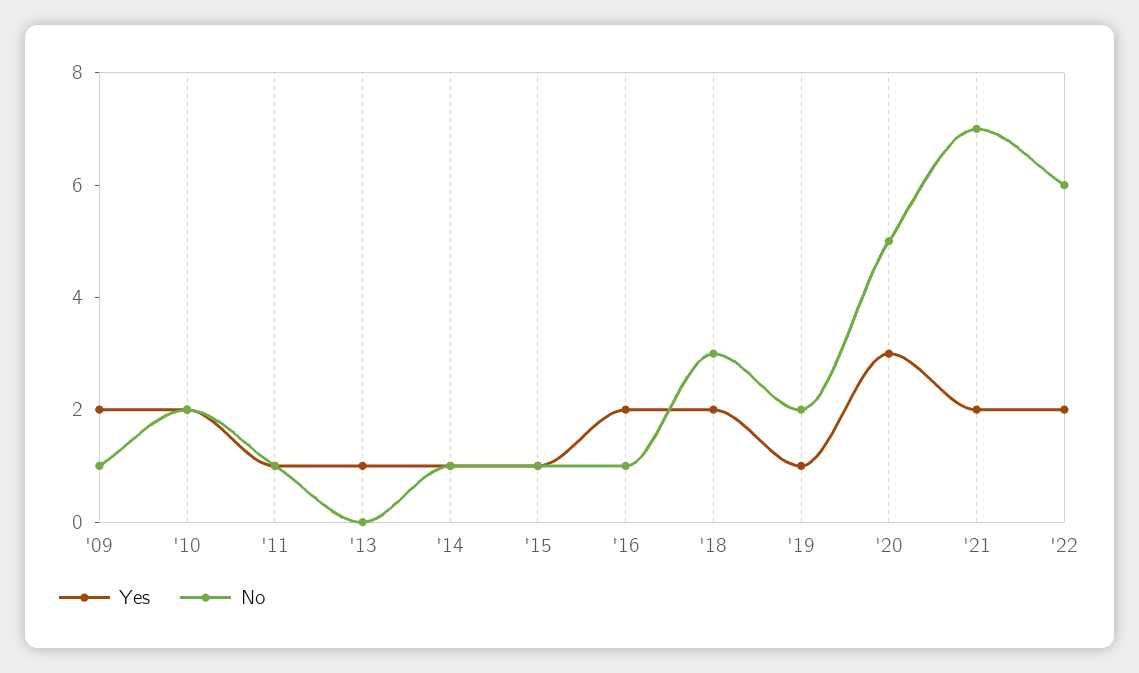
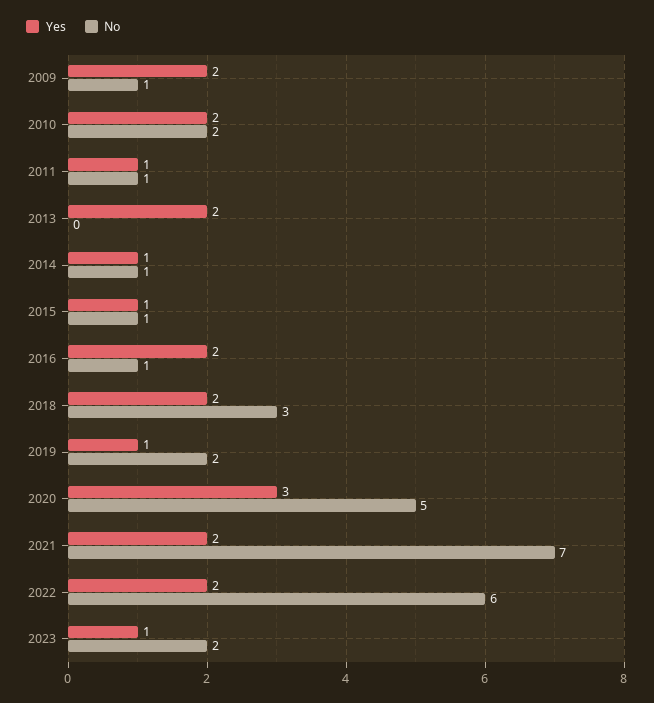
Yes, '13: 1 -> 2
Yes, 2023: none -> 1
No, 2023: none -> 2

